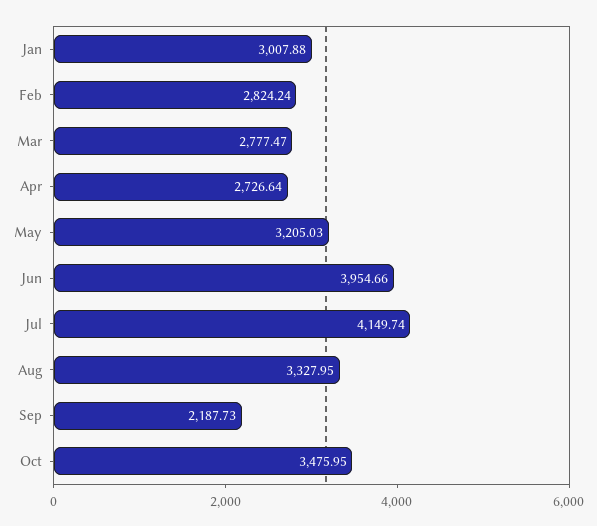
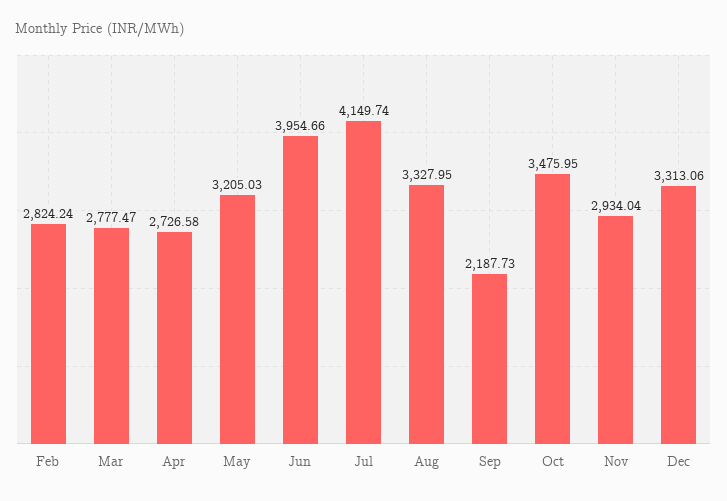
Jan: 3007.88 -> none
Apr: 2726.64 -> 2726.58
Nov: none -> 2934.04
Dec: none -> 3313.06

